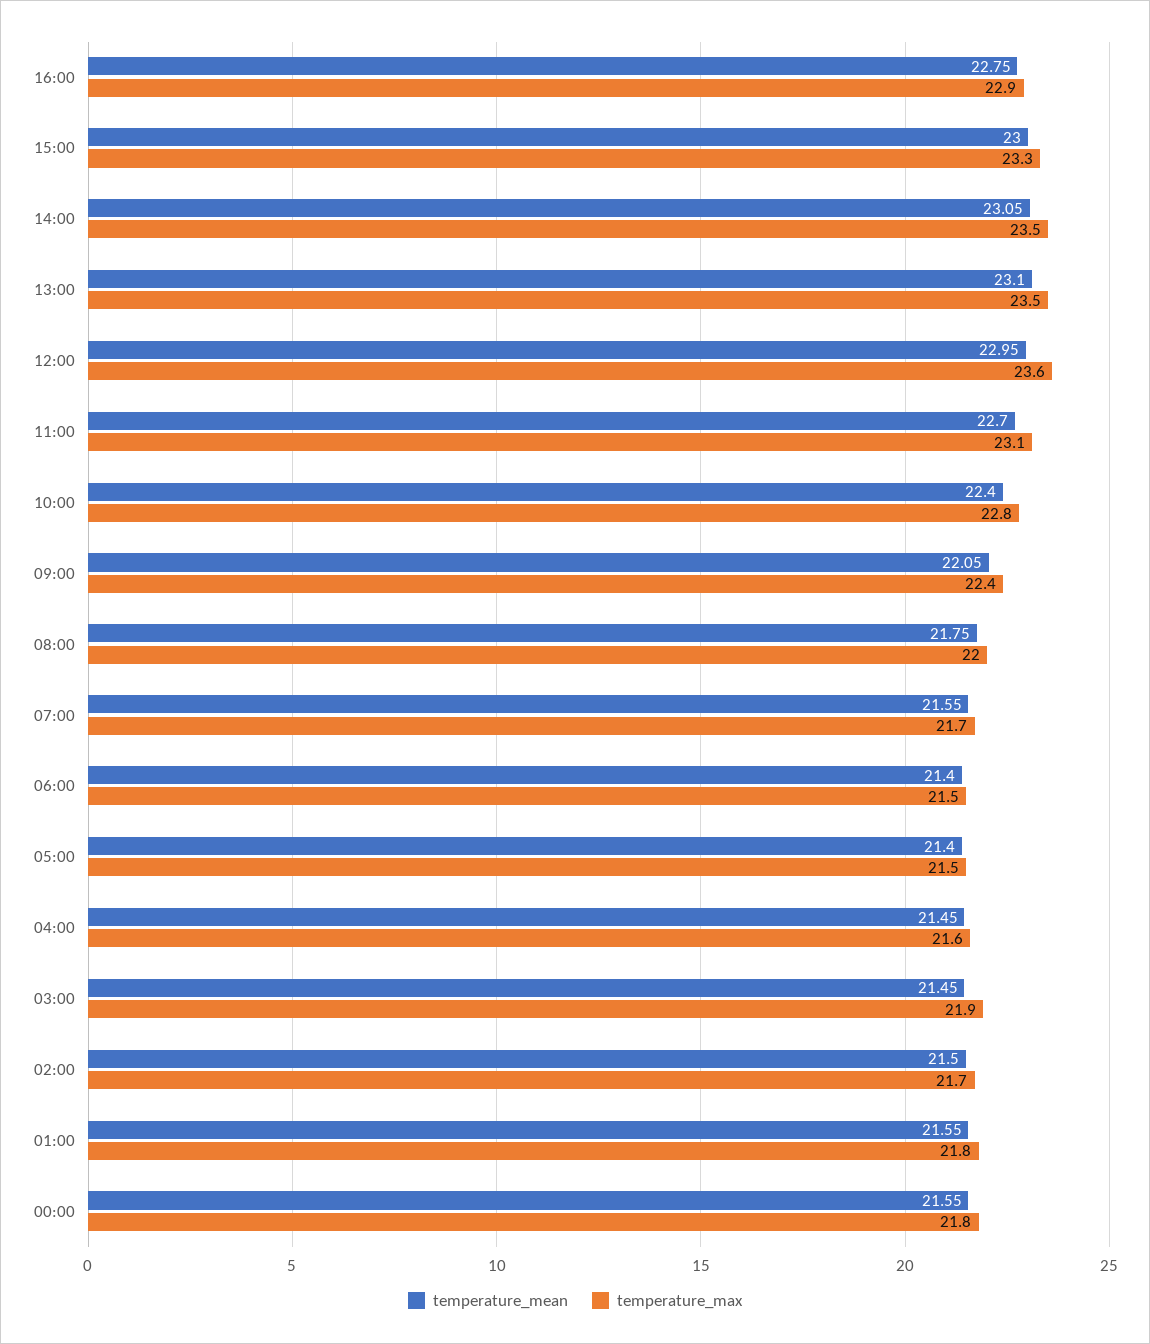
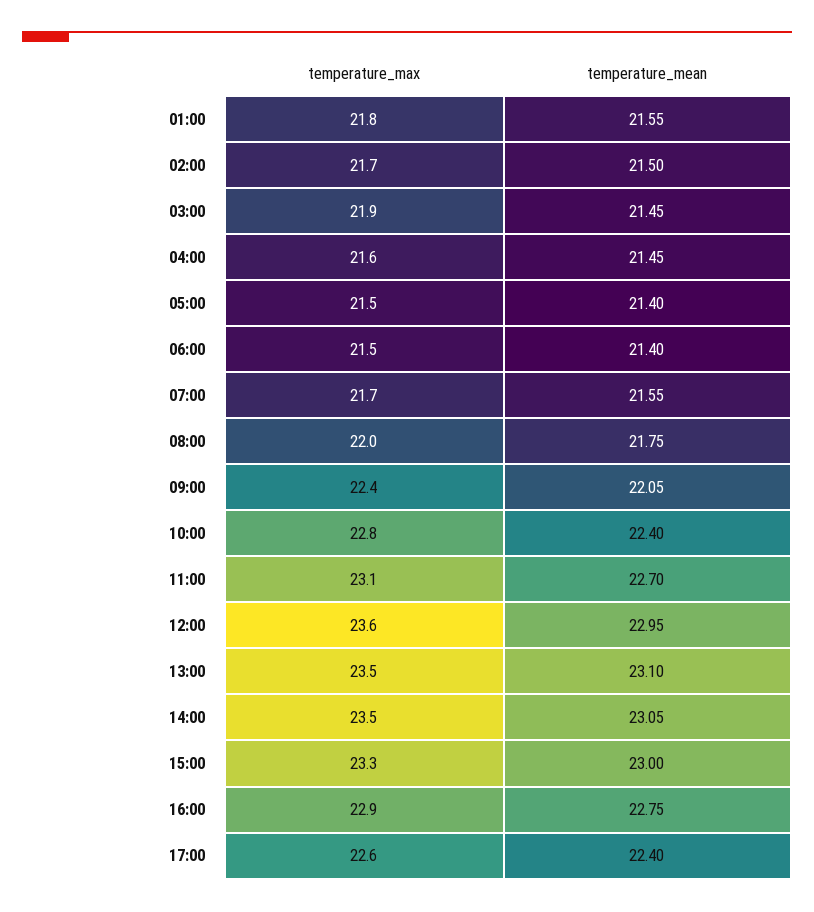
temperature_mean, 00:00: 21.55 -> none
temperature_max, 00:00: 21.8 -> none
temperature_max, 17:00: none -> 22.6
temperature_mean, 17:00: none -> 22.4

